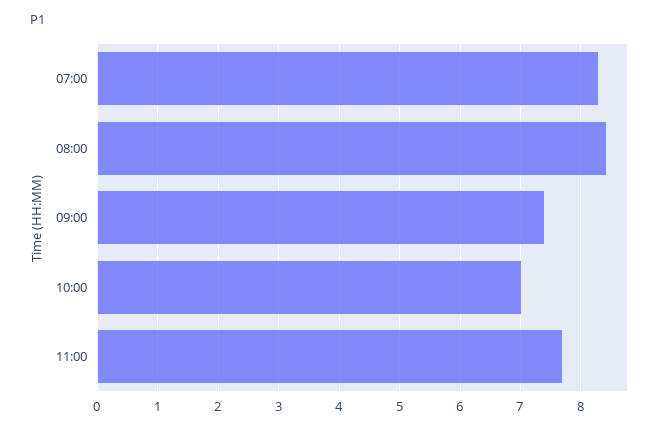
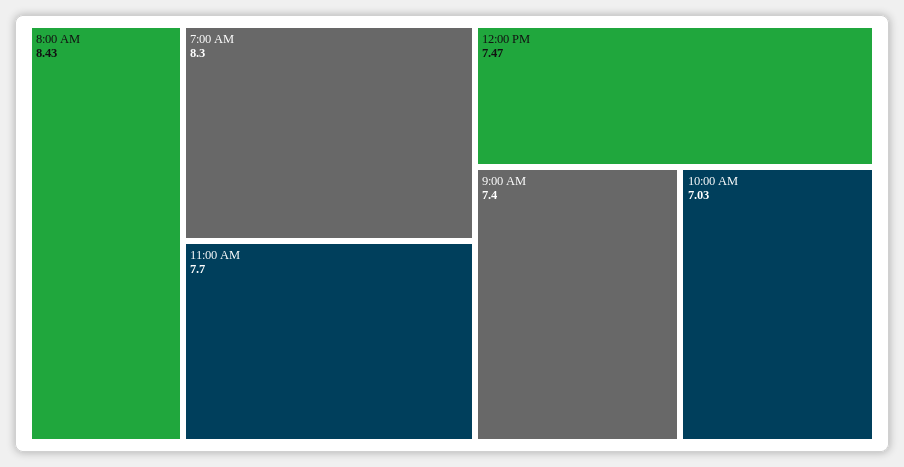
12:00 PM: none -> 7.47

